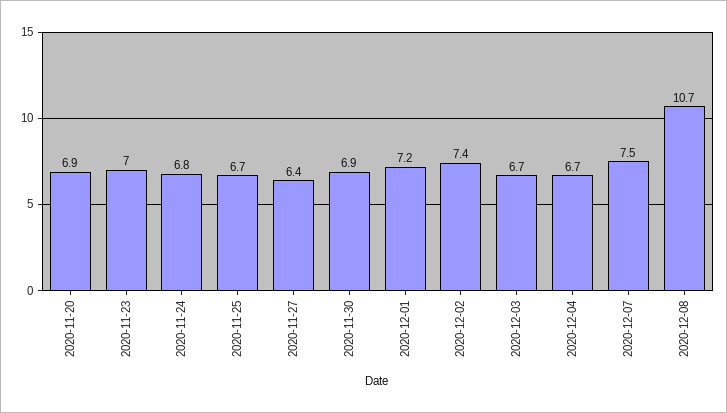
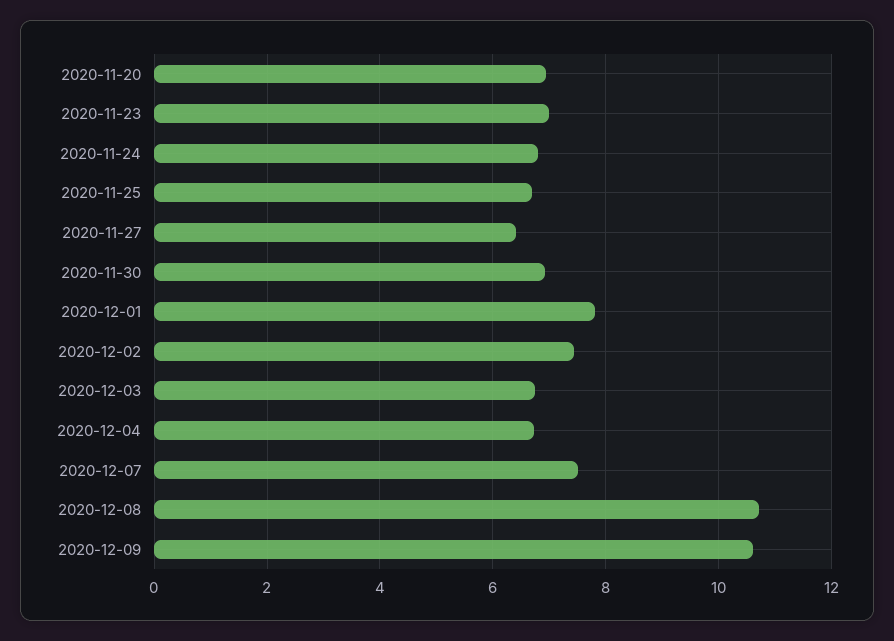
2020-12-01: 7.2 -> 7.8
2020-12-09: none -> 10.6

